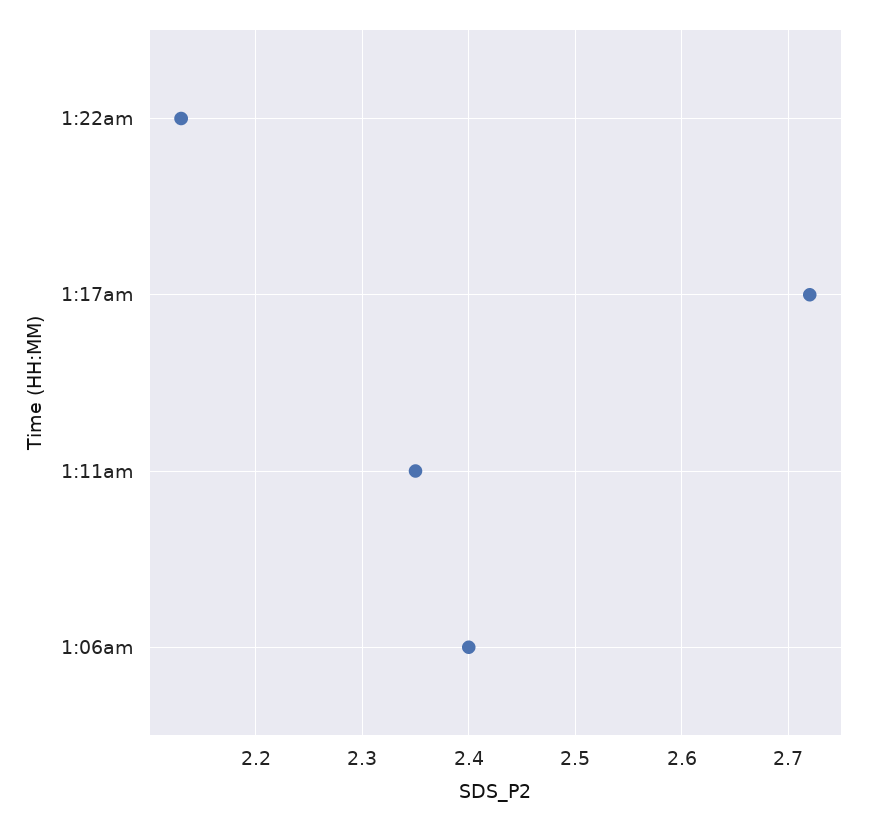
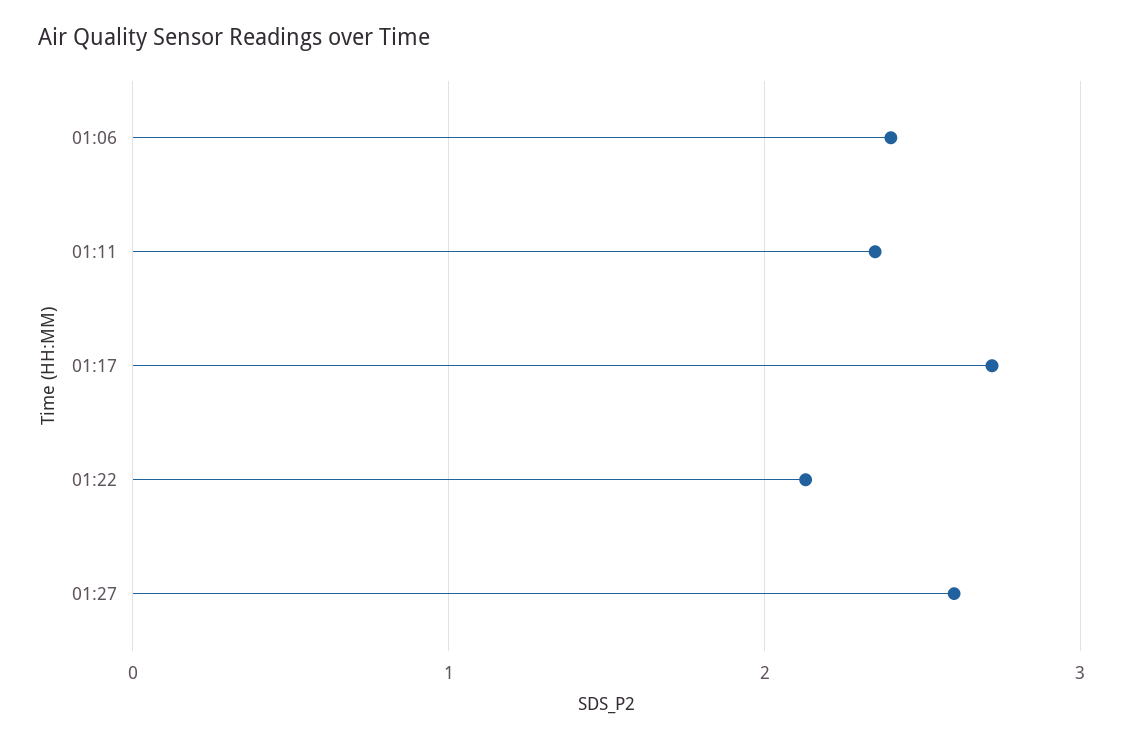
01:27: none -> 2.6

